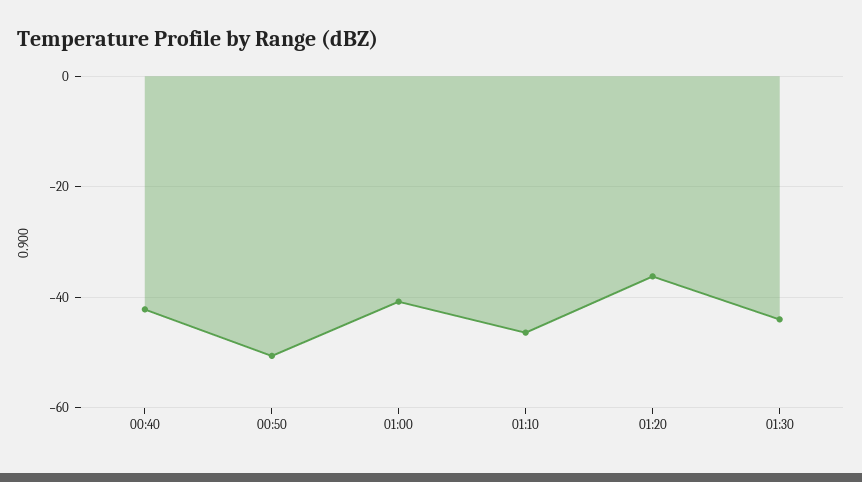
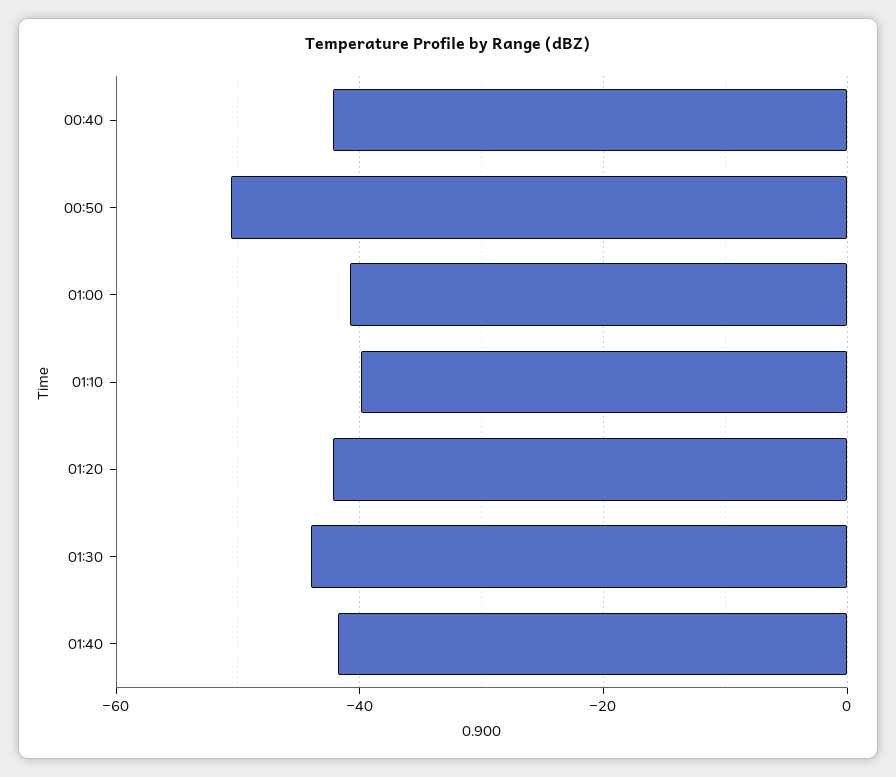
01:10: -46 -> -40
01:20: -36 -> -42
01:40: none -> -42

